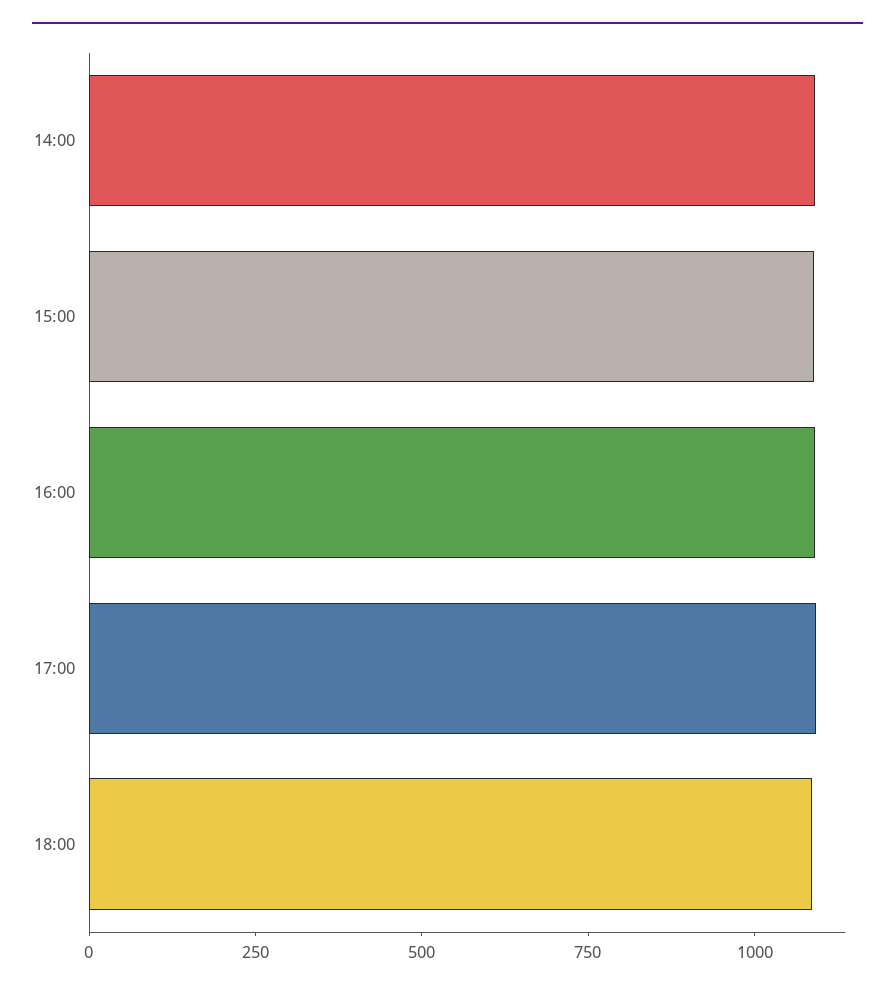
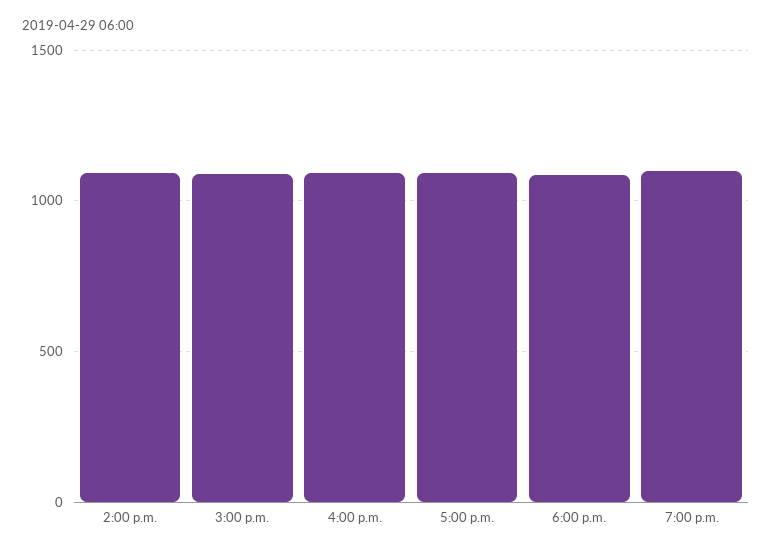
7:00 p.m.: none -> 1100

